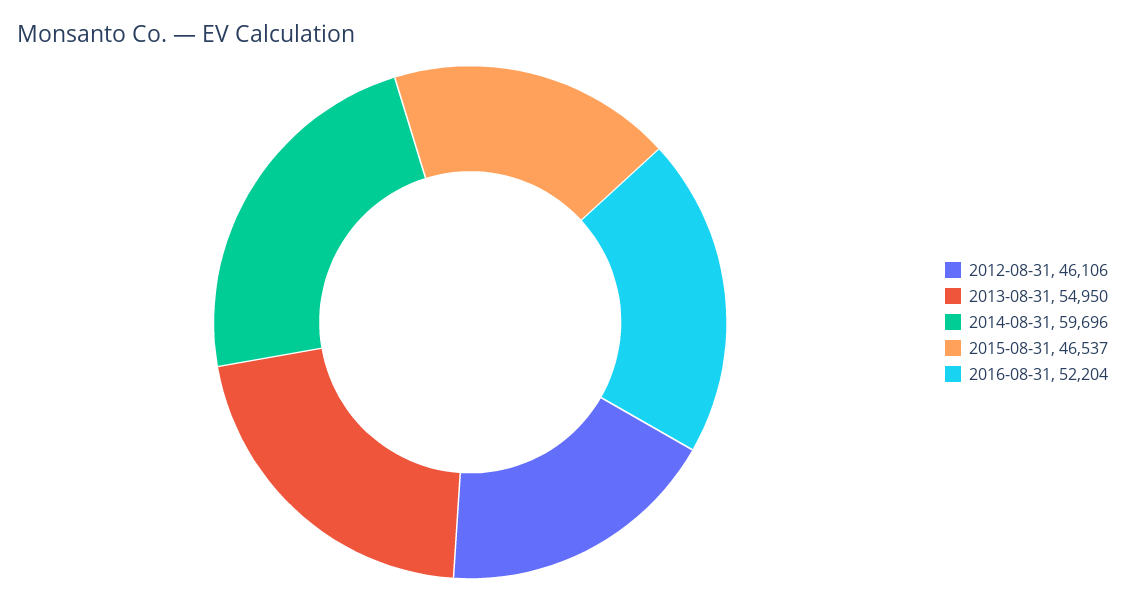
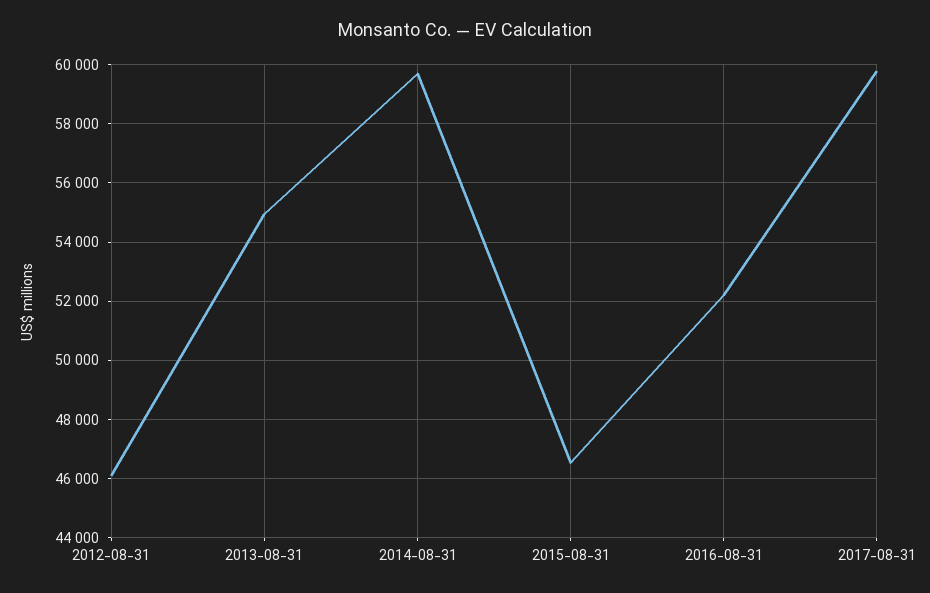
2017-08-31: none -> 59750

